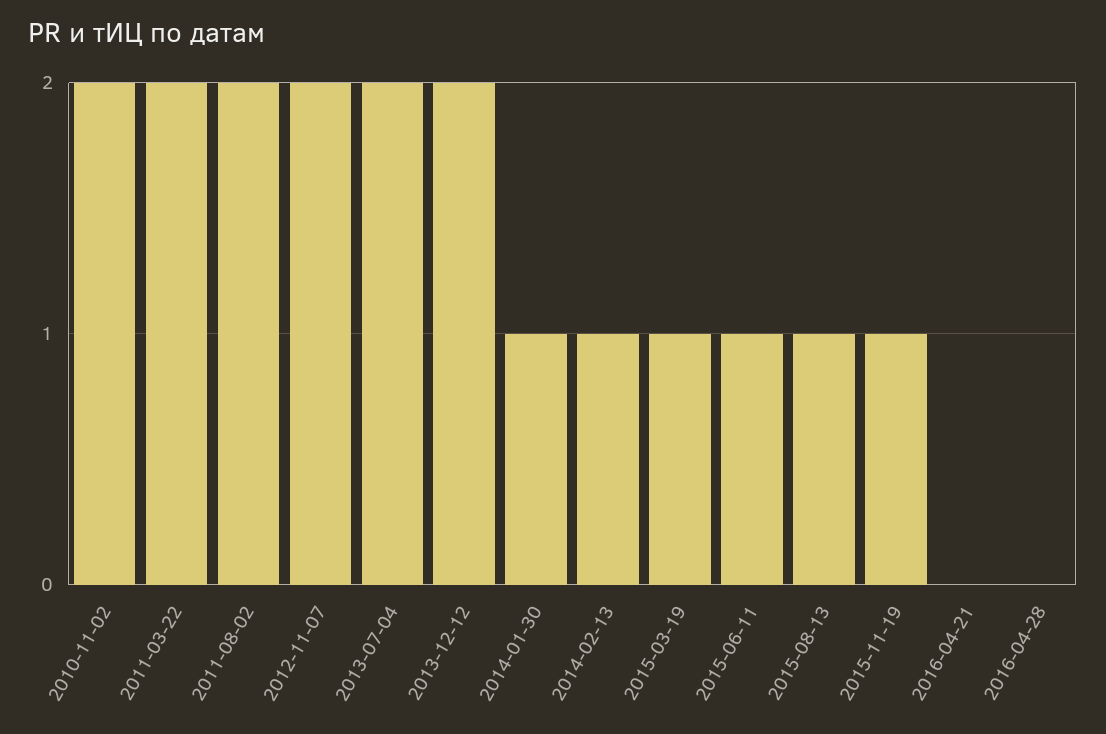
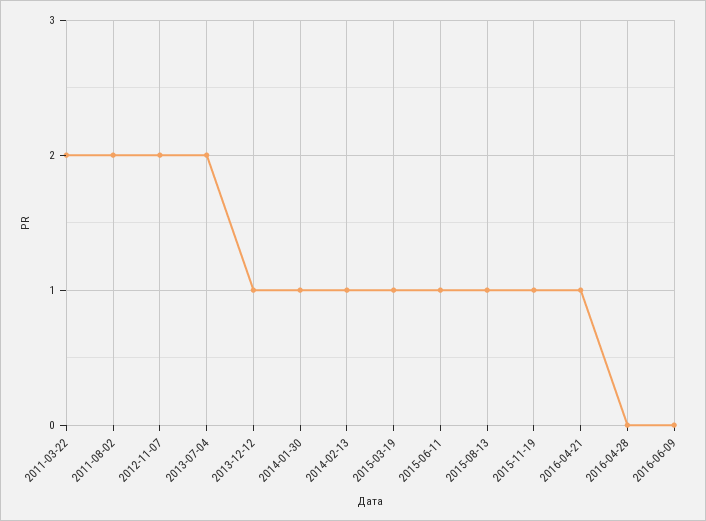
2010-11-02: 2 -> none
2013-12-12: 2 -> 1
2016-04-21: 0 -> 1
2016-06-09: none -> 0

